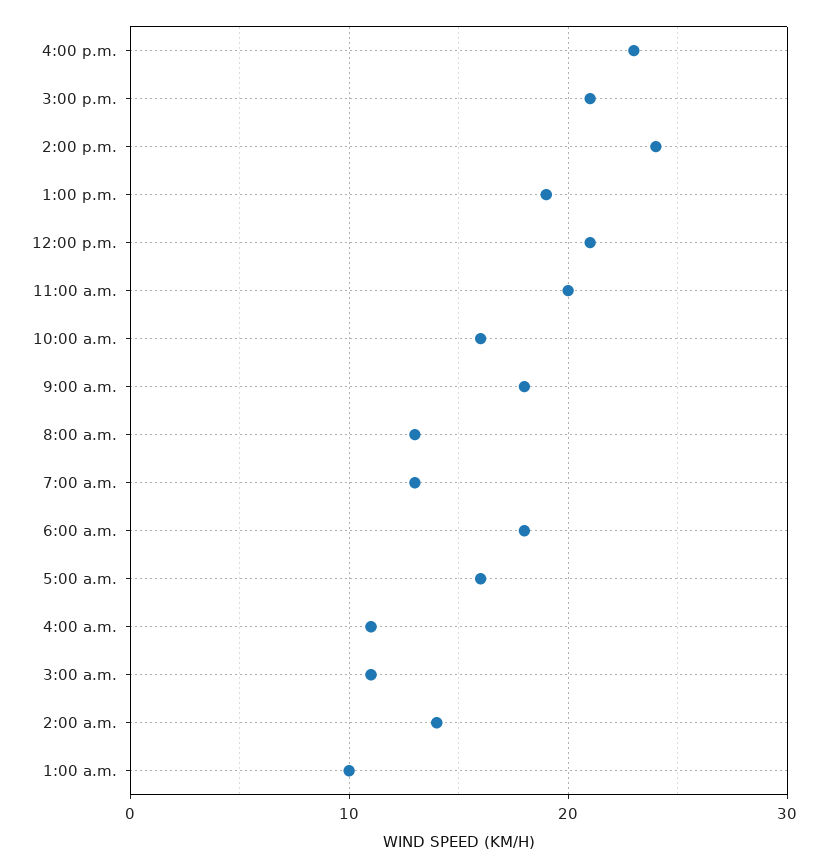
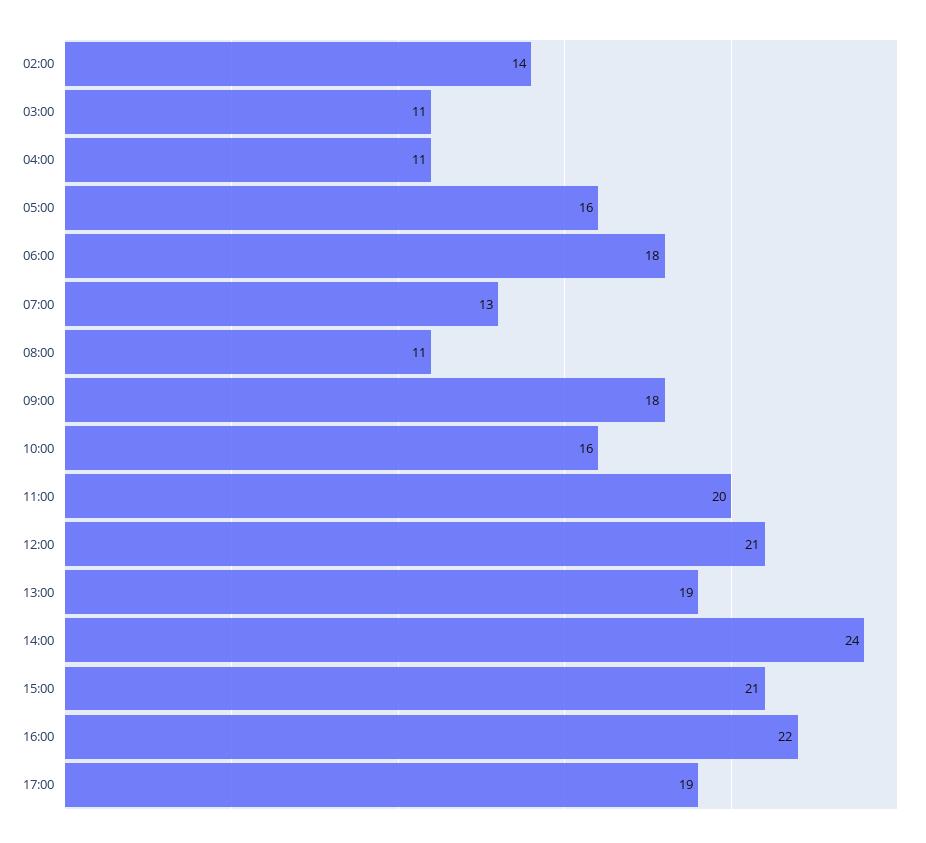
4:00 p.m.: 23 -> 22
8:00 a.m.: 13 -> 11
1:00 a.m.: 10 -> none
17:00: none -> 19

